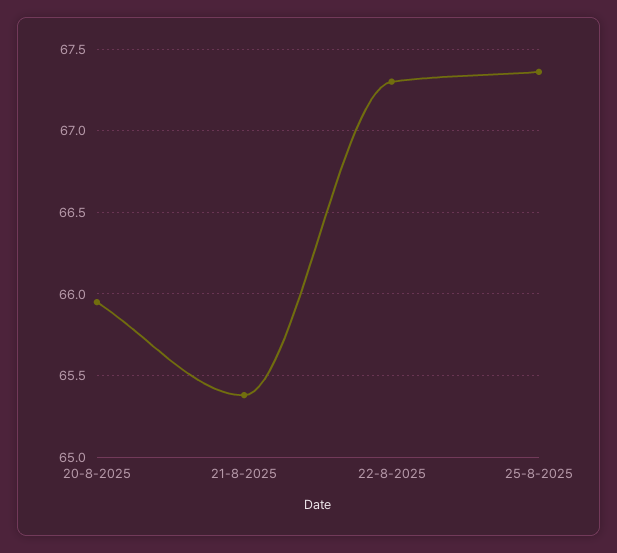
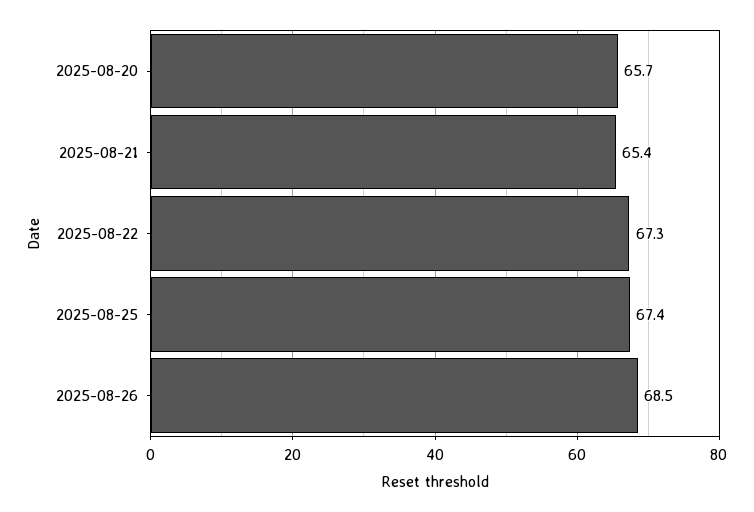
20-8-2025: 65.95 -> 65.7
2025-08-26: none -> 68.5

